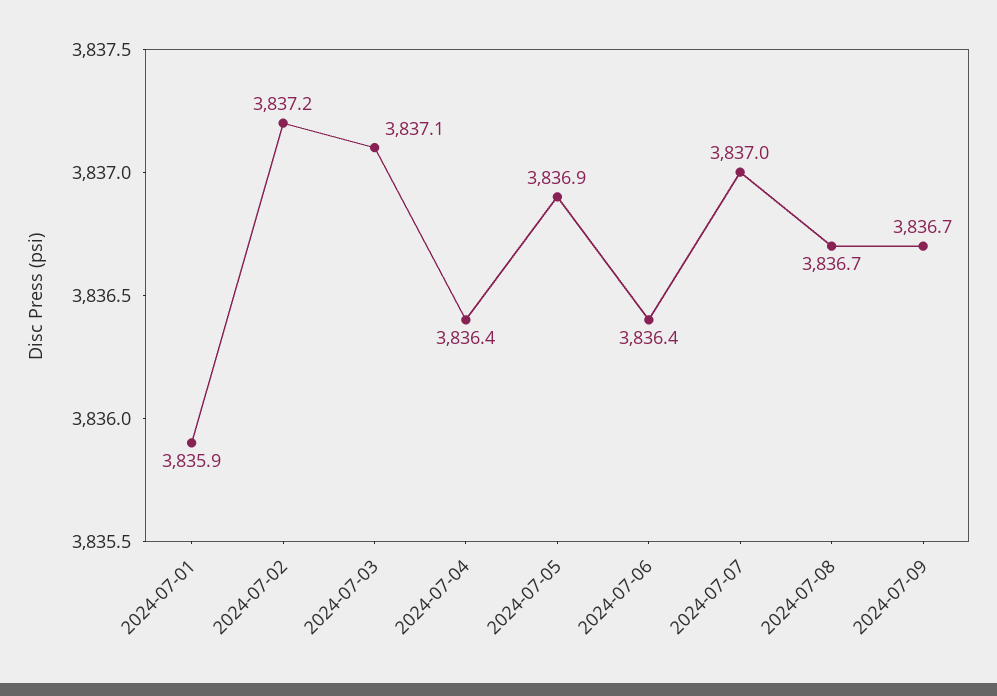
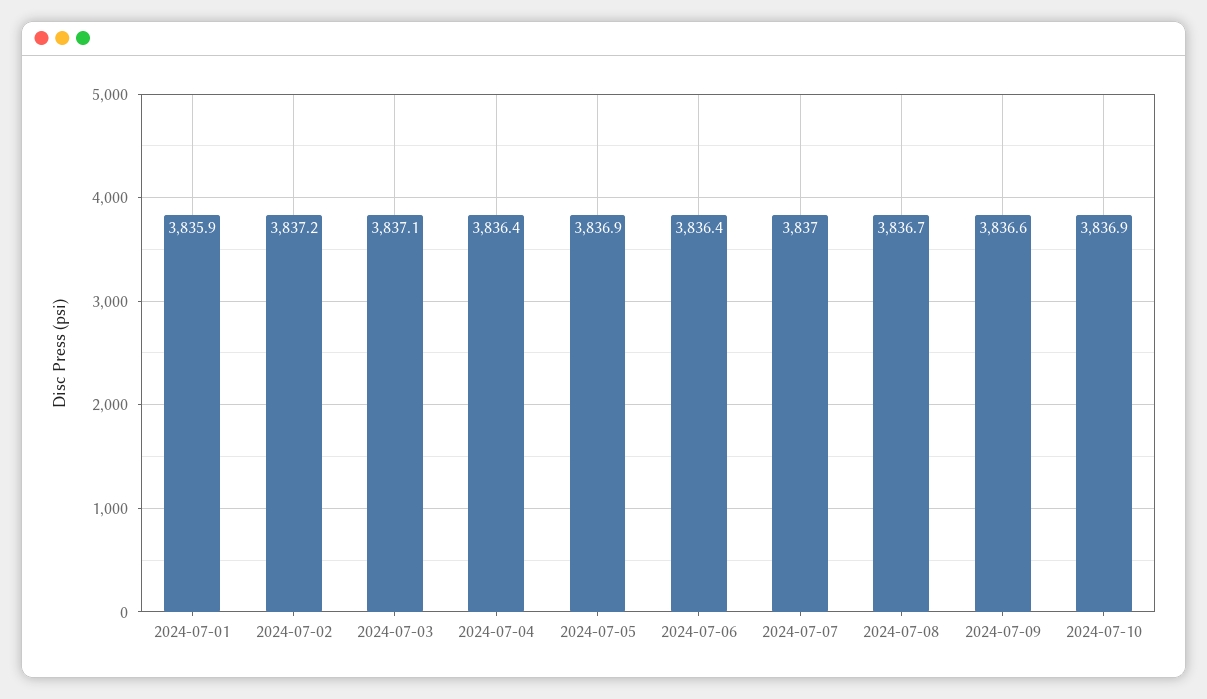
2024-07-09: 3836.7 -> 3836.6
2024-07-10: none -> 3836.9

